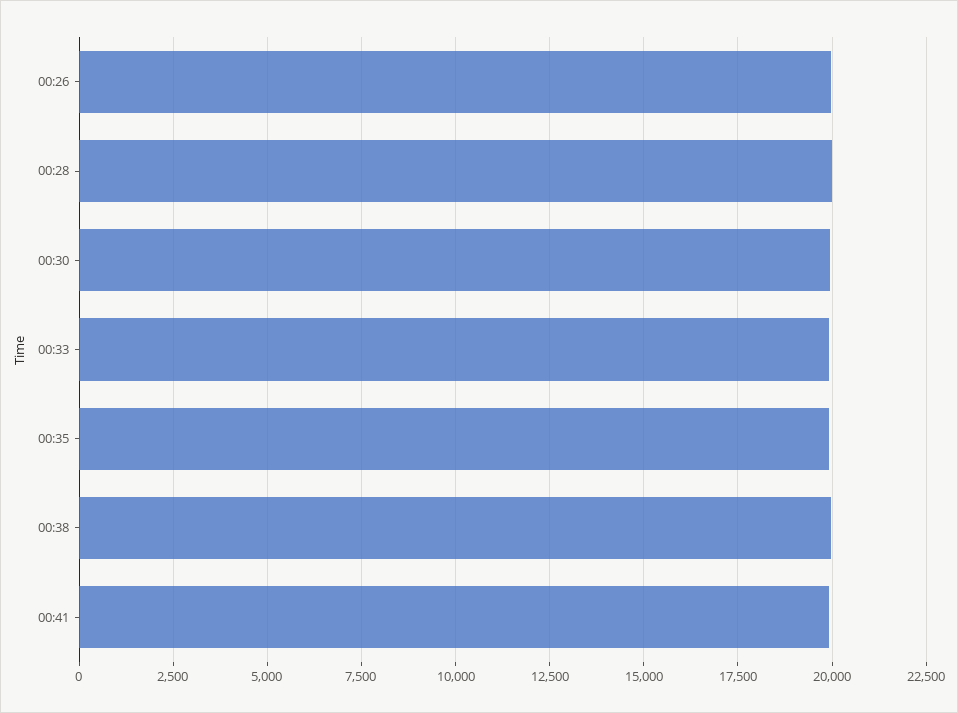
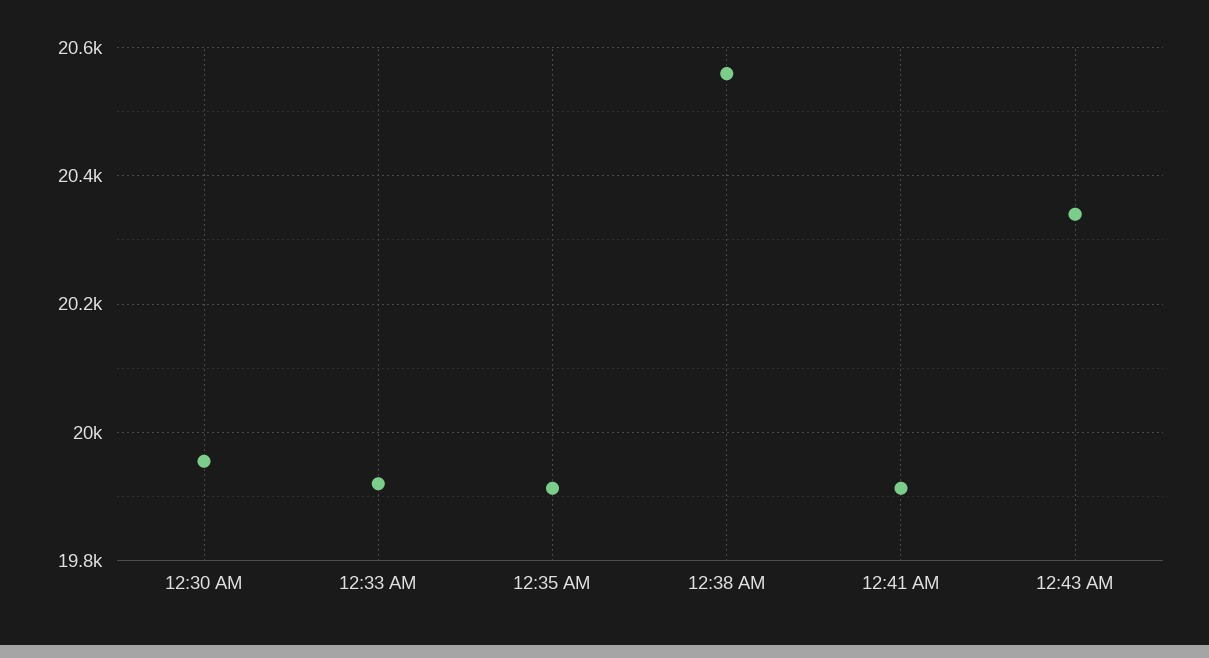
00:26: 20000 -> none
00:28: 20000 -> none
00:38: 20000 -> 20560
12:43 AM: none -> 20340

